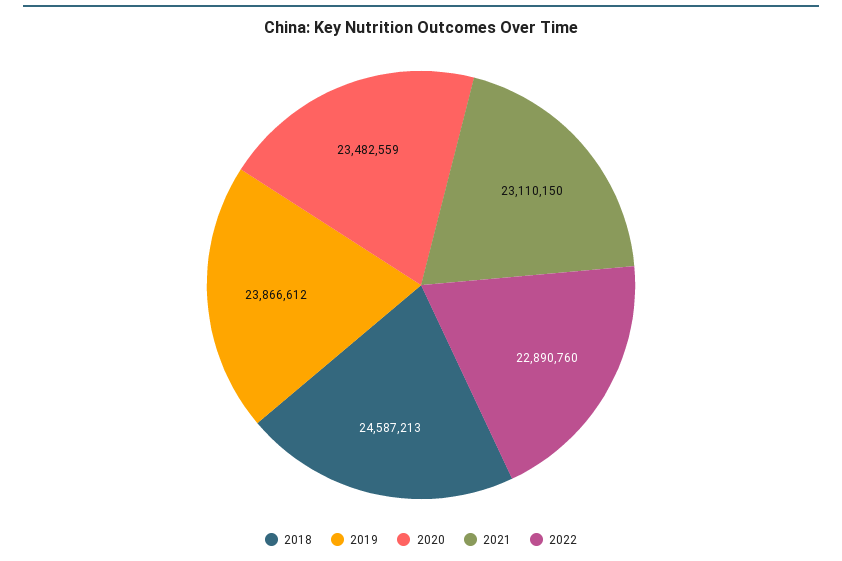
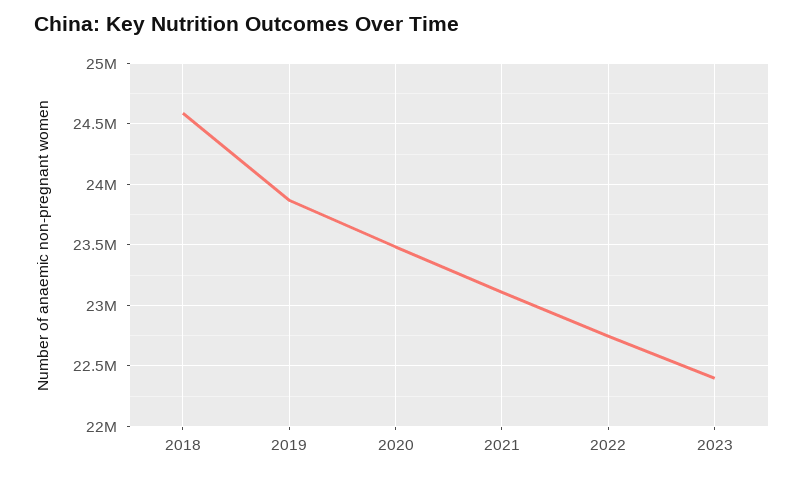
2022: 22890760 -> 22750000
2023: none -> 22400000

